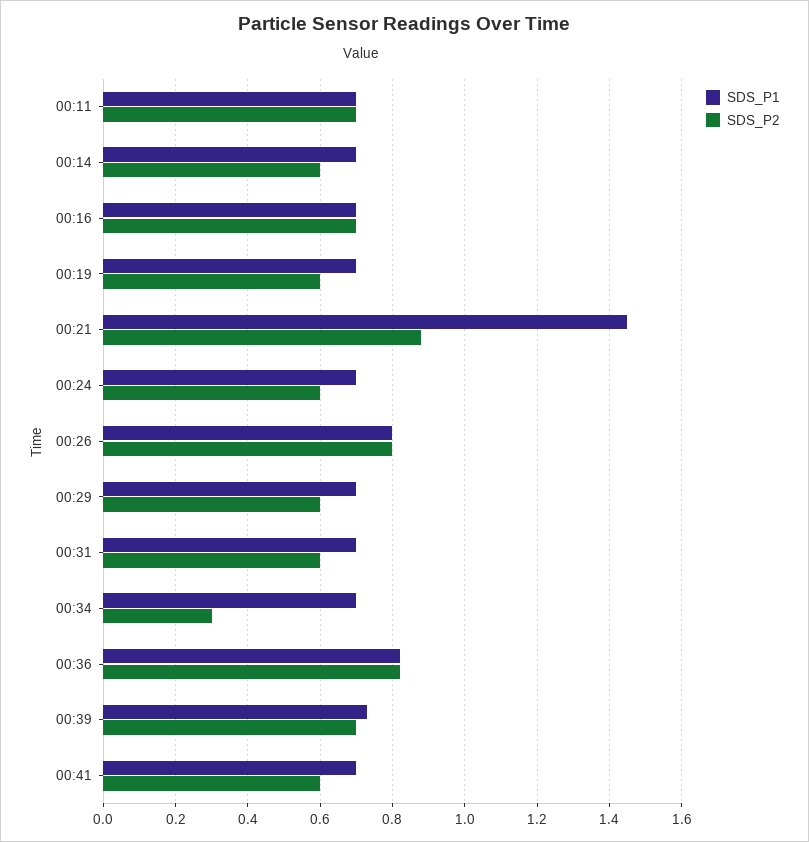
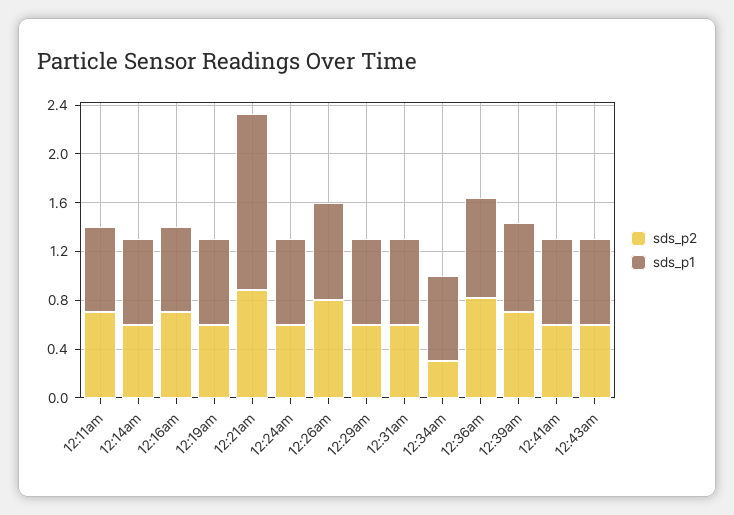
SDS_P2, 12:43am: none -> 0.6
SDS_P1, 12:43am: none -> 0.7

